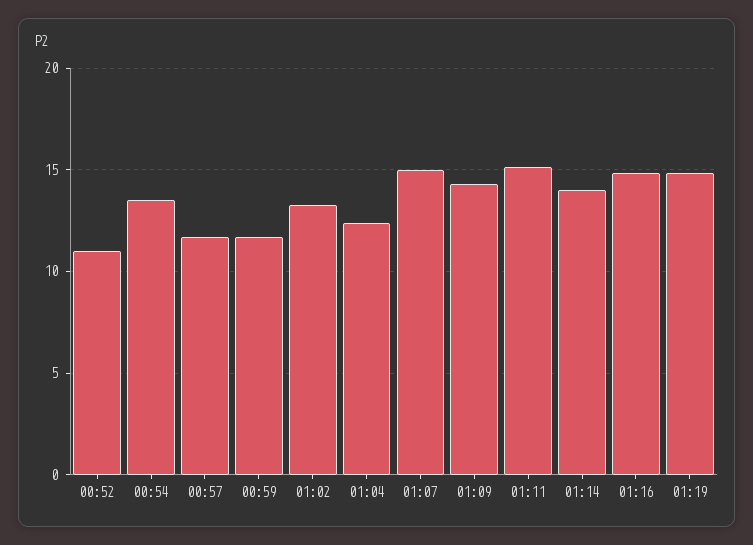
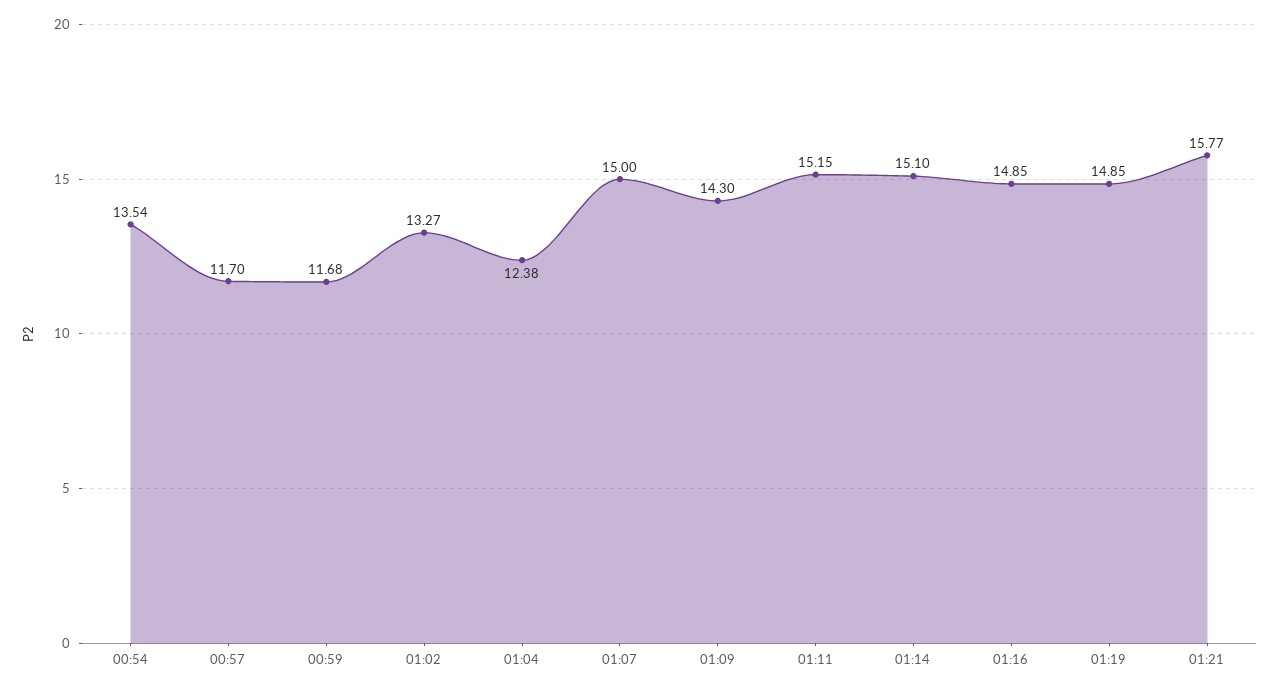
00:52: 11 -> none
01:14: 14 -> 15.1
01:21: none -> 15.77

